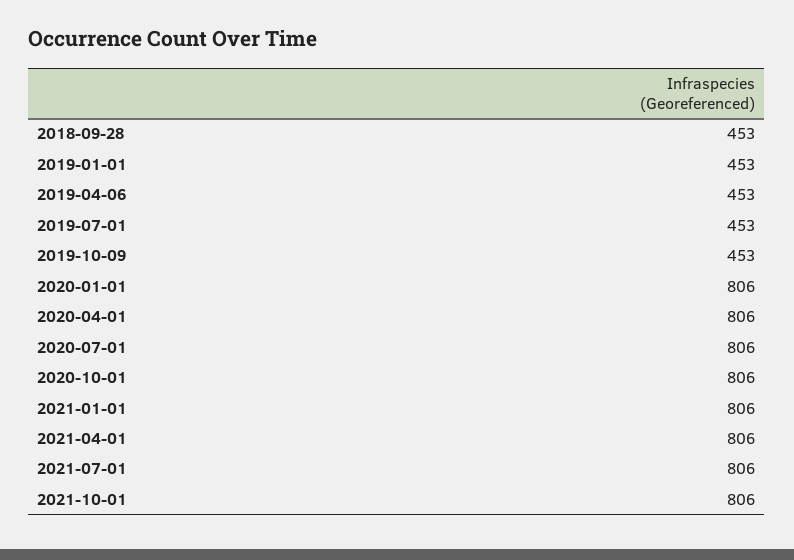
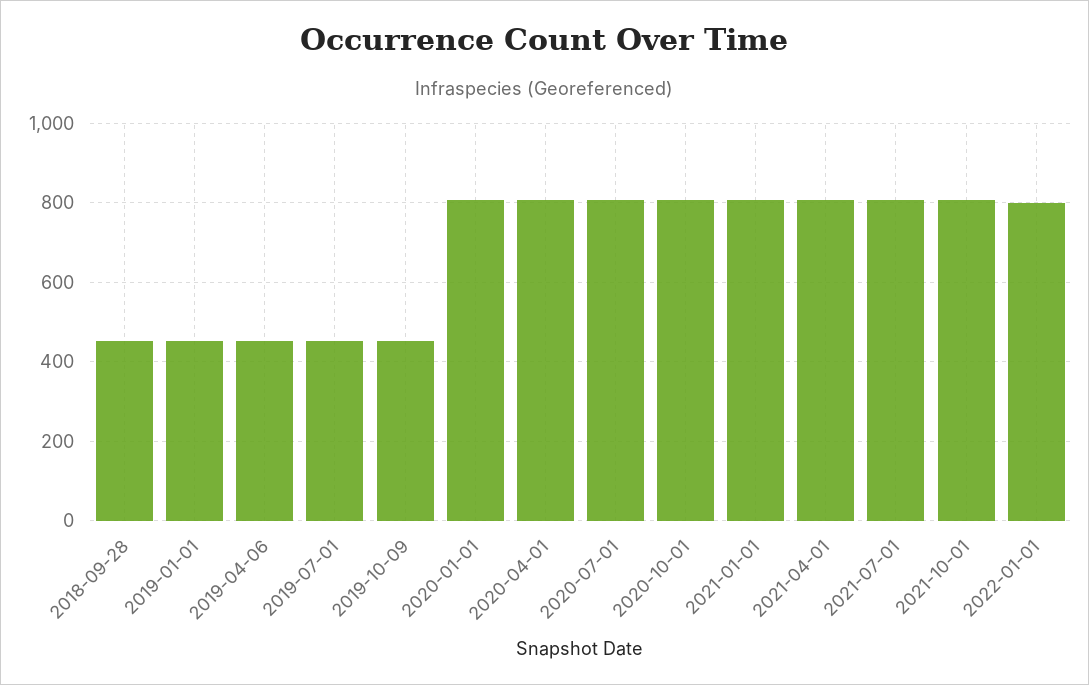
2022-01-01: none -> 800

